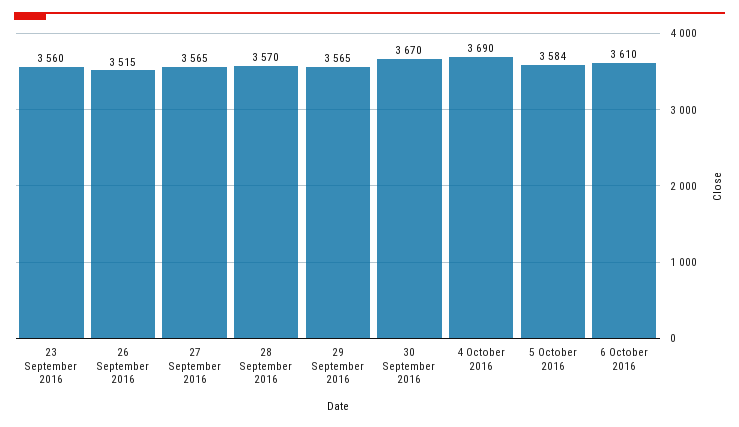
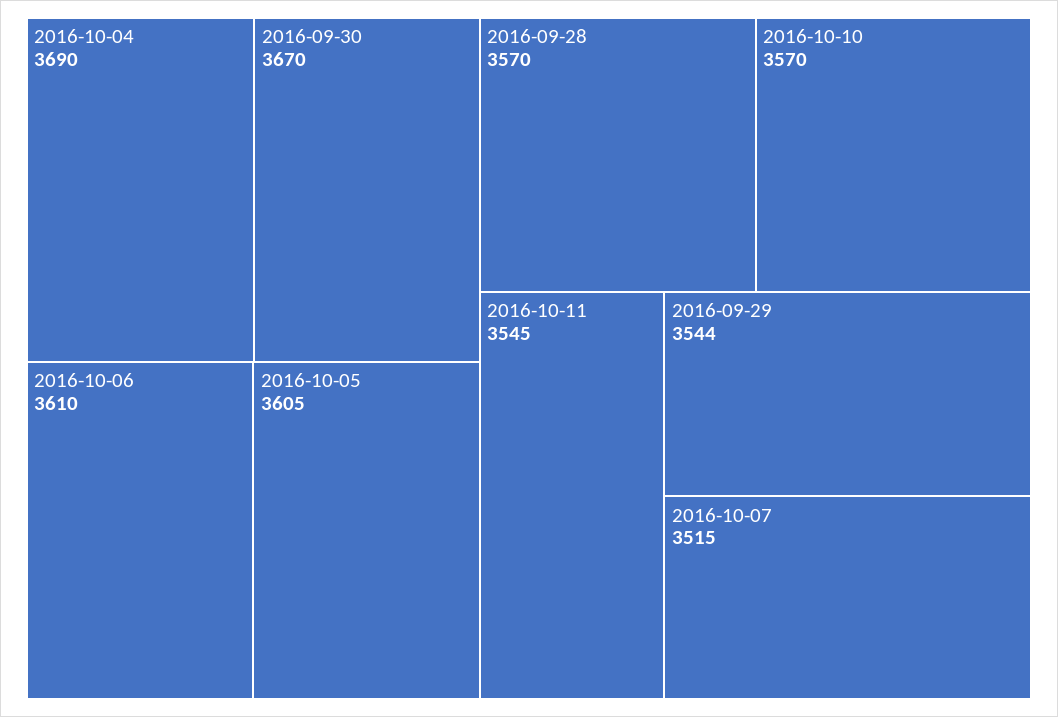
23 September 2016: 3560 -> none
26 September 2016: 3515 -> none
27 September 2016: 3565 -> none
29 September 2016: 3565 -> 3544
5 October 2016: 3584 -> 3605
2016-10-10: none -> 3570
2016-10-11: none -> 3545
2016-10-07: none -> 3515

